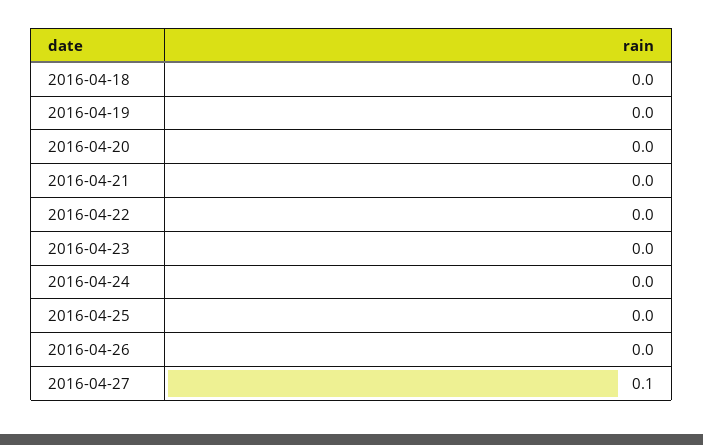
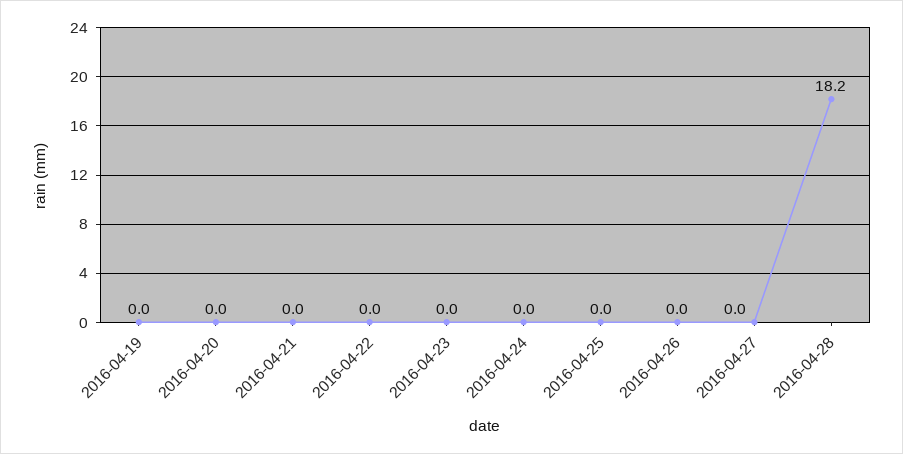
2016-04-18: 0 -> none
2016-04-27: 0.1 -> 0
2016-04-28: none -> 18.2

